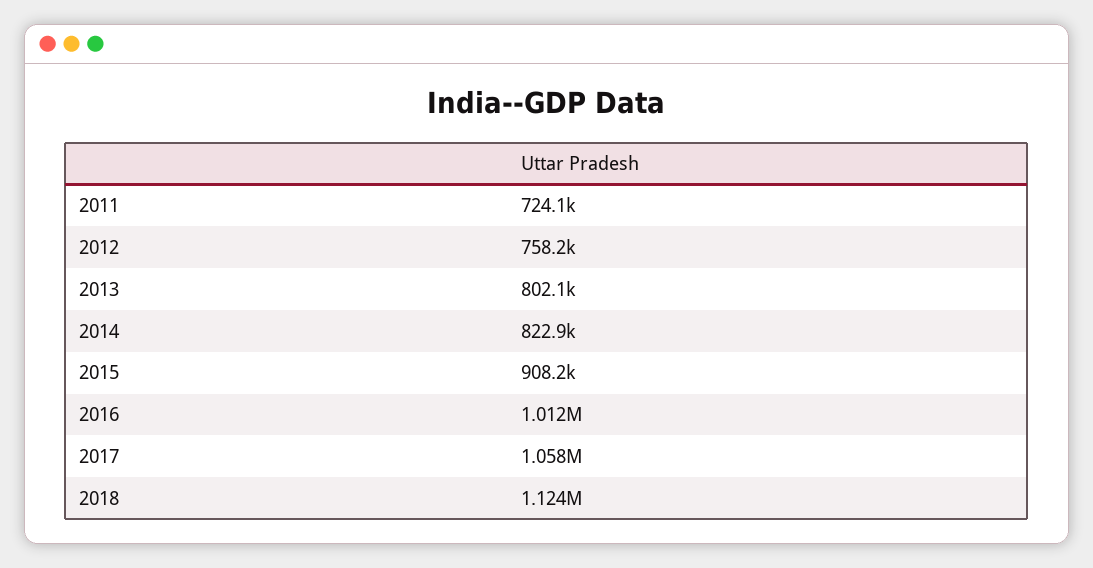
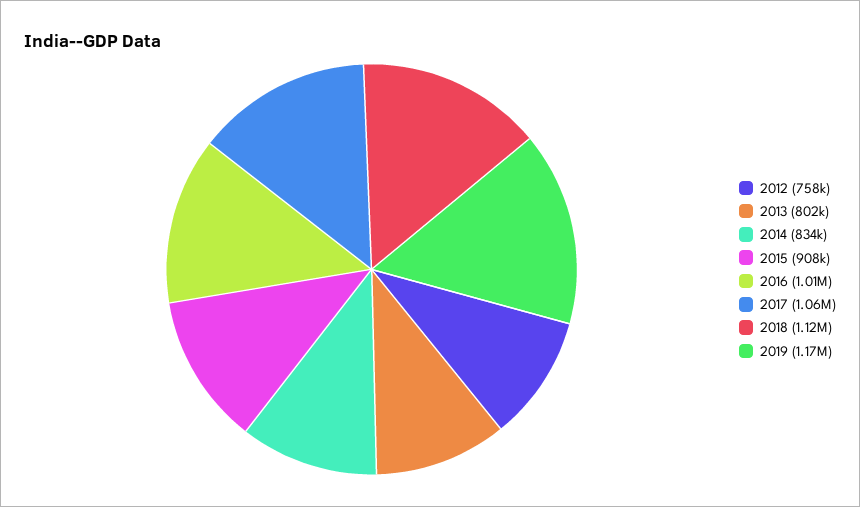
2011: 724100 -> none
2014: 822900 -> 834000
2019: none -> 1170000

